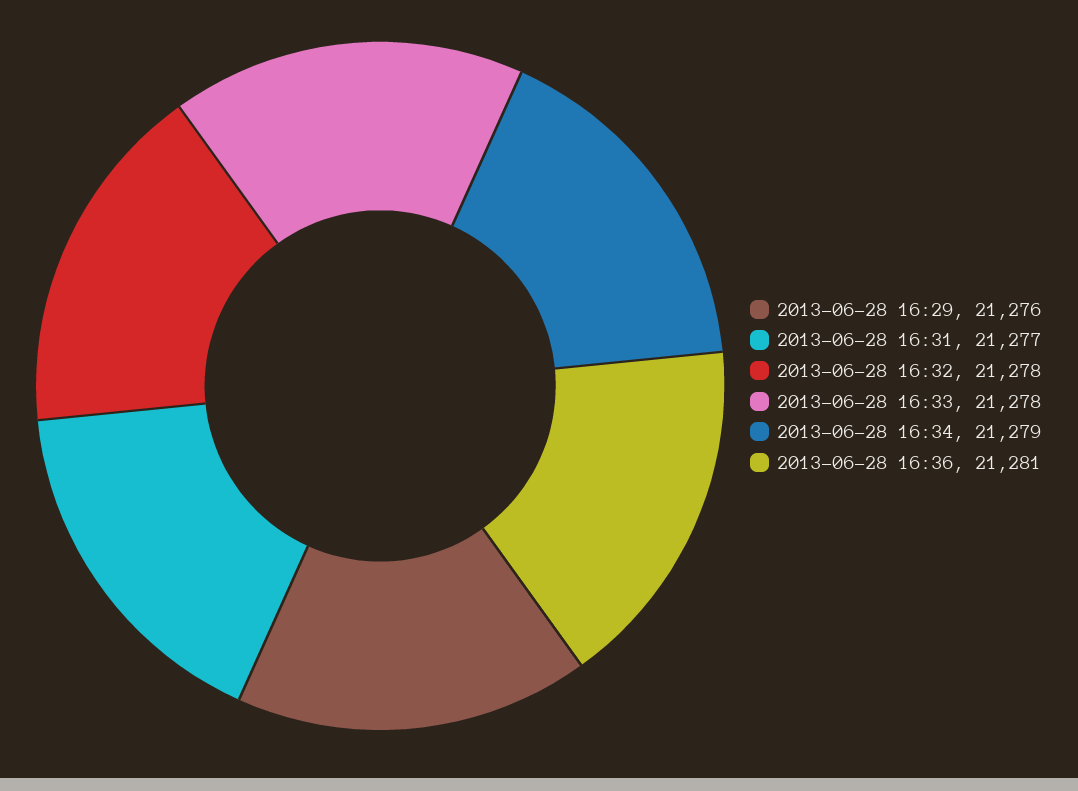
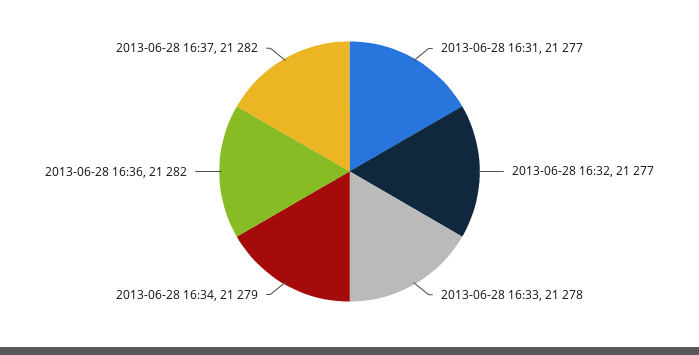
2013-06-28 16:29: 21276 -> none
2013-06-28 16:32: 21278 -> 21277
2013-06-28 16:36: 21281 -> 21282
2013-06-28 16:37: none -> 21282

